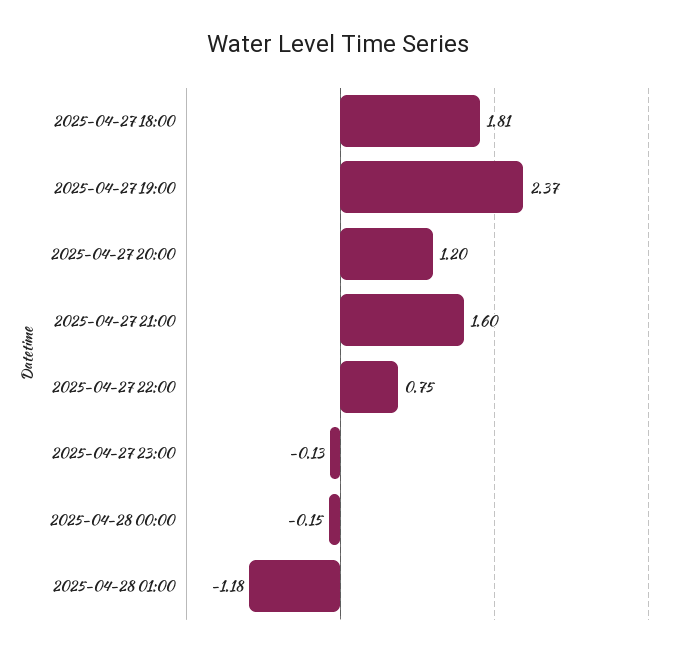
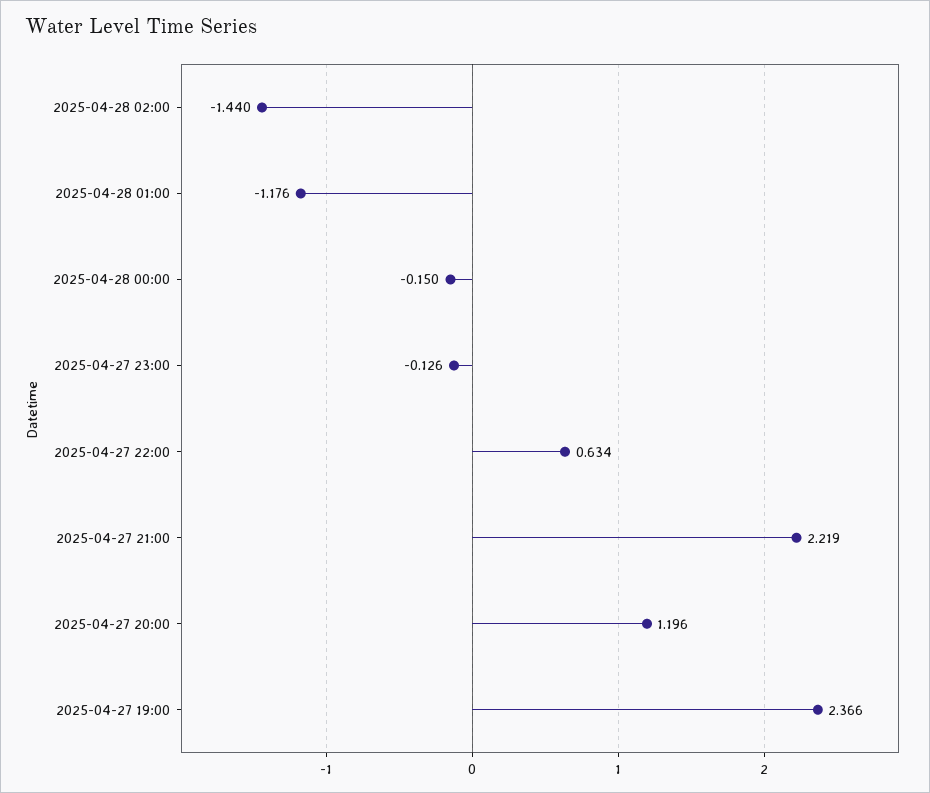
2025-04-27 18:00: 1.81 -> none
2025-04-27 21:00: 1.6 -> 2.219
2025-04-27 22:00: 0.75 -> 0.634
2025-04-28 02:00: none -> -1.44

